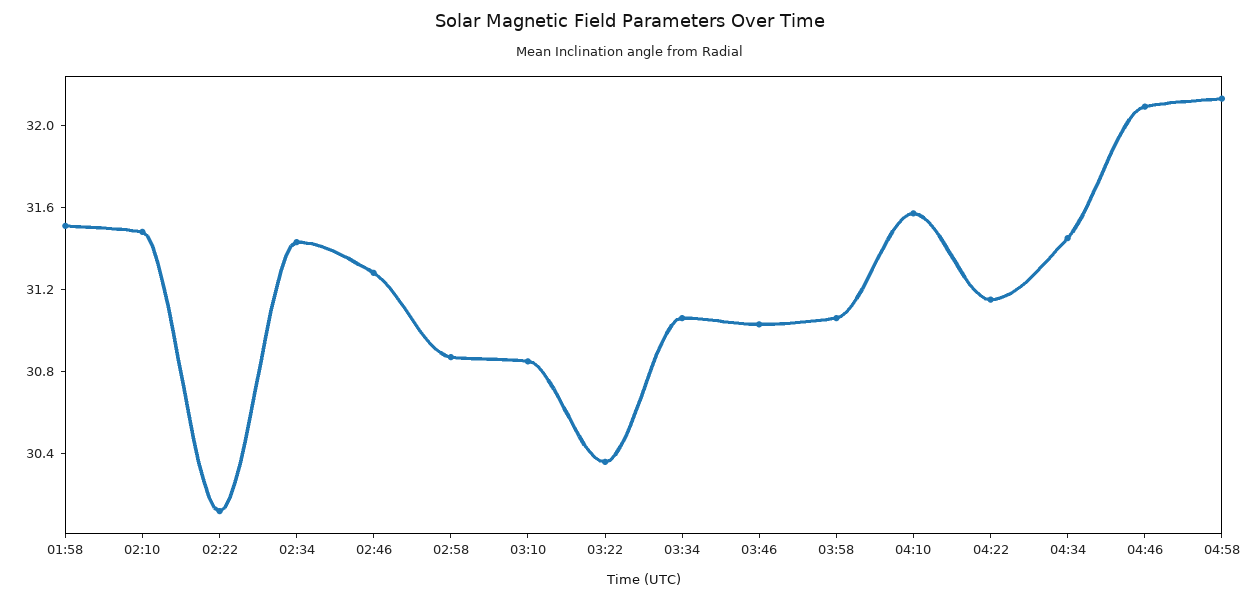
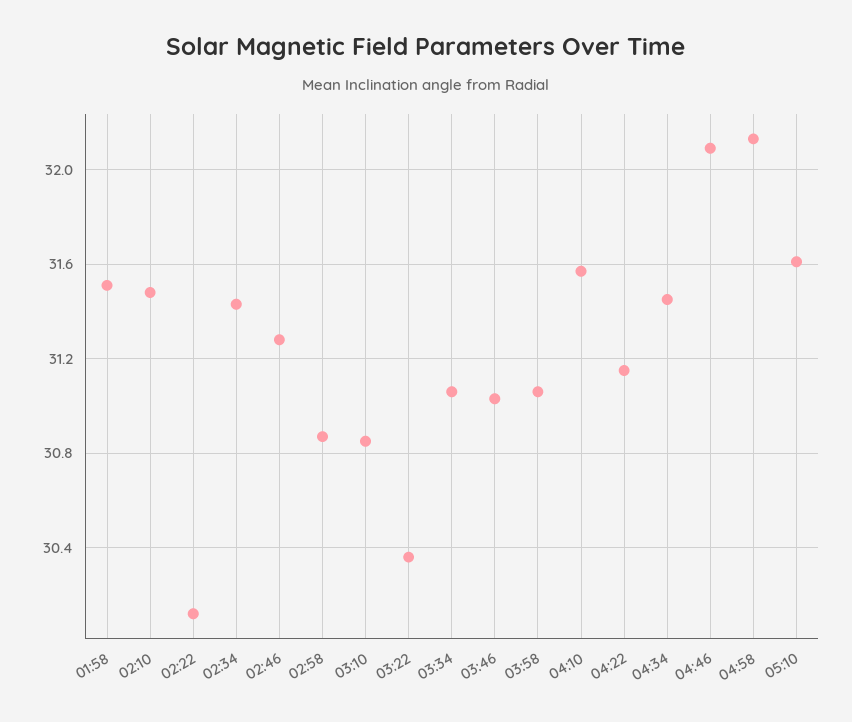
05:10: none -> 31.6

